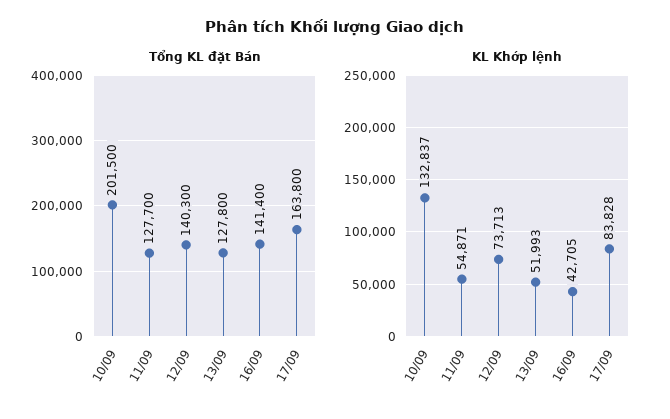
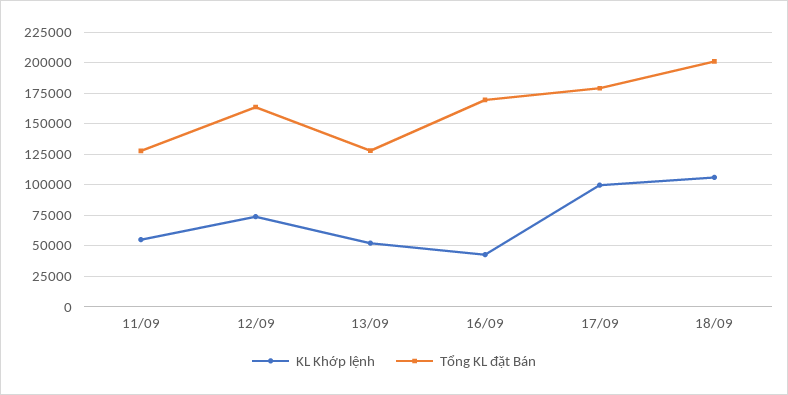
Tổng KL đặt Bán, 10/09: 201500 -> none
Tổng KL đặt Bán, 12/09: 140300 -> 165000
Tổng KL đặt Bán, 16/09: 141400 -> 170000
Tổng KL đặt Bán, 17/09: 163800 -> 180000
KL Khớp lệnh, 10/09: 132837 -> none
KL Khớp lệnh, 17/09: 83828 -> 100000
KL Khớp lệnh, 18/09: none -> 105000
Tổng KL đặt Bán, 18/09: none -> 200000

